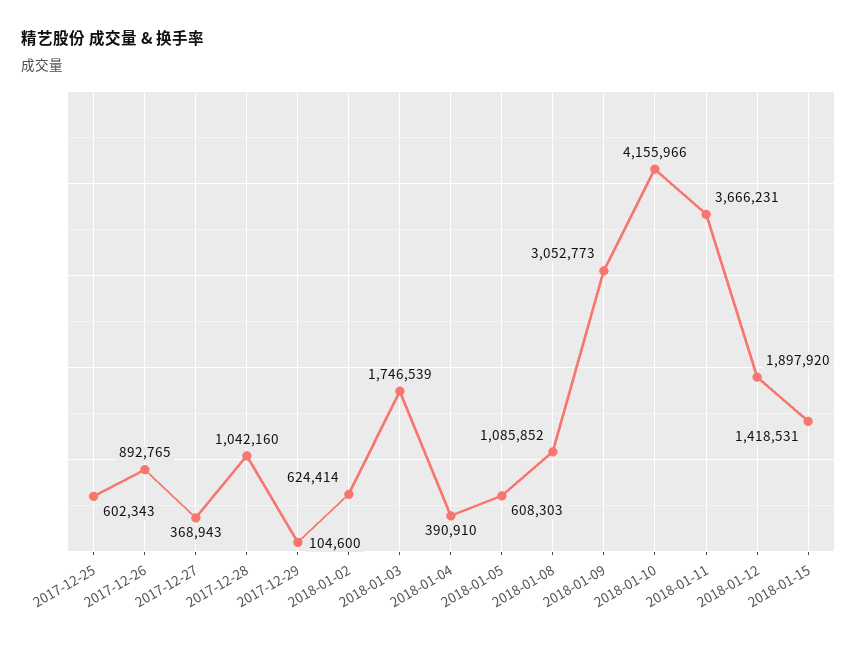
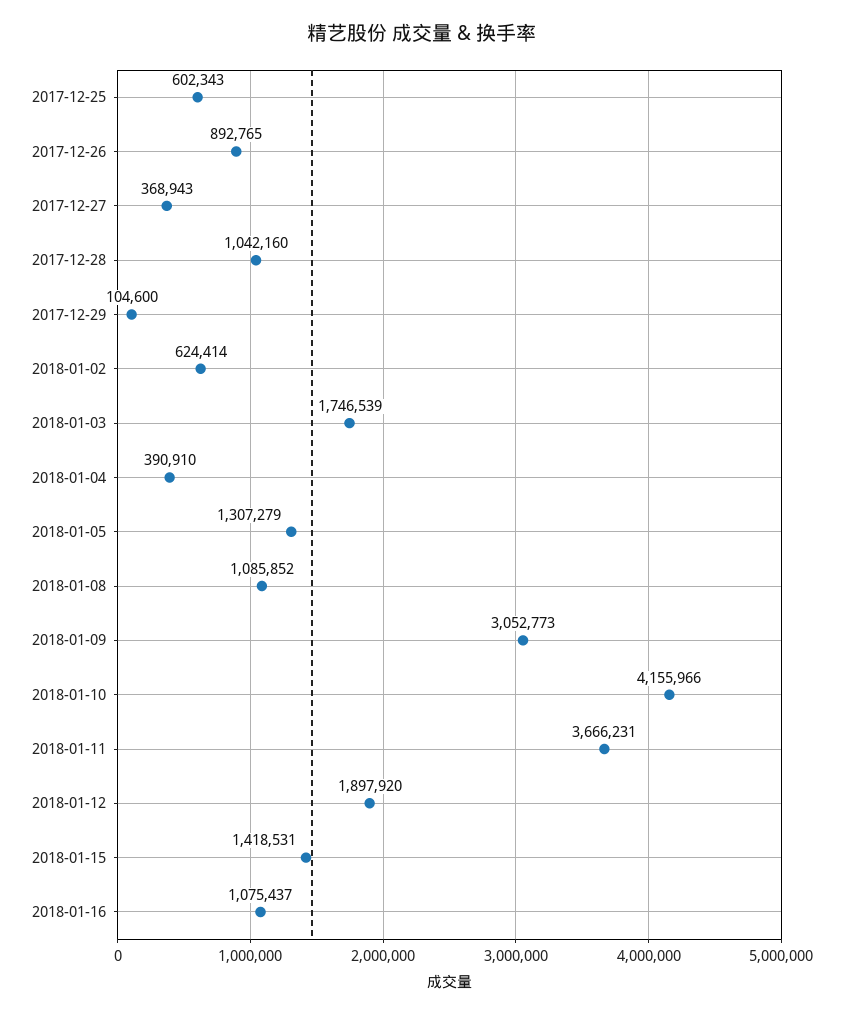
2018-01-05: 608303 -> 1307279
2018-01-16: none -> 1075437

